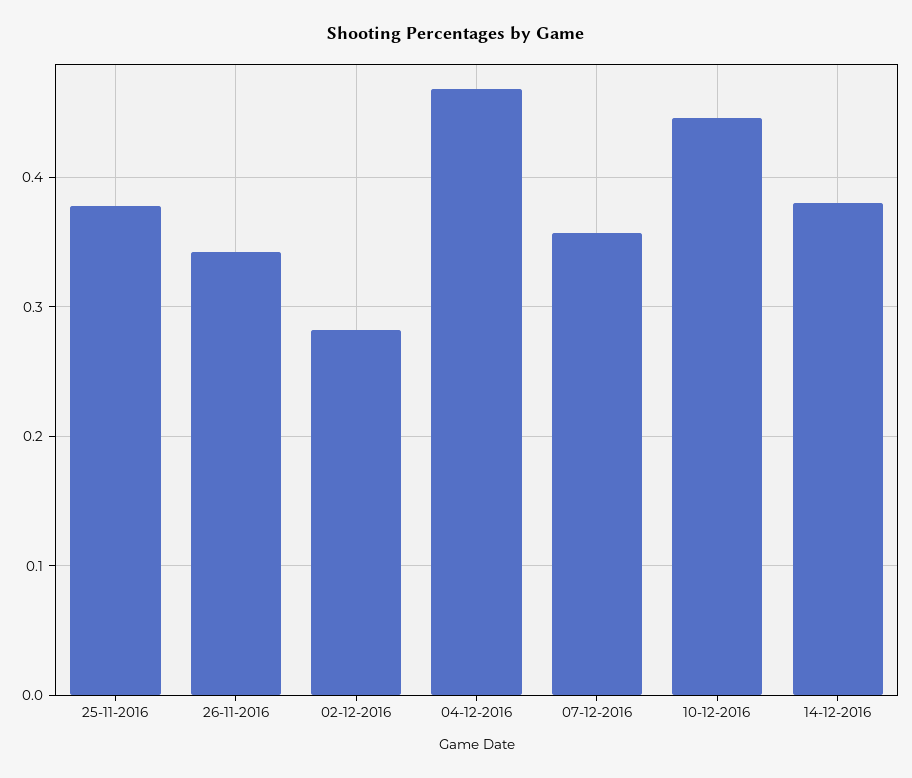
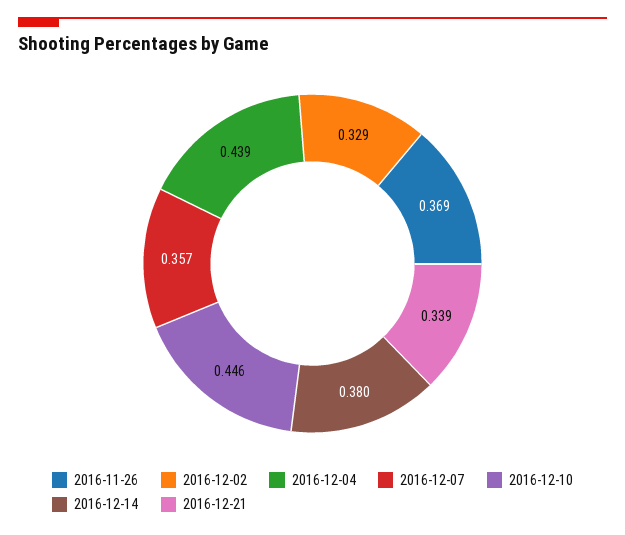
25-11-2016: 0.38 -> none
26-11-2016: 0.34 -> 0.369
02-12-2016: 0.28 -> 0.329
04-12-2016: 0.47 -> 0.439
2016-12-21: none -> 0.339

